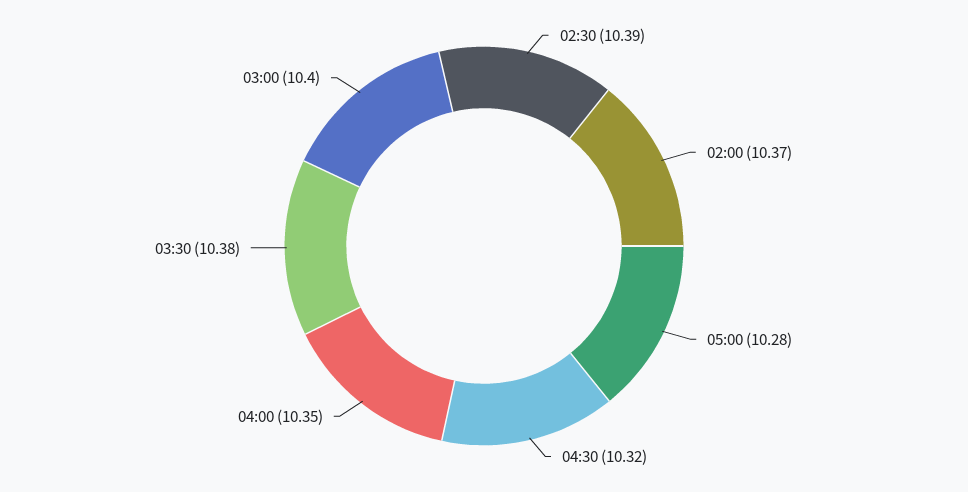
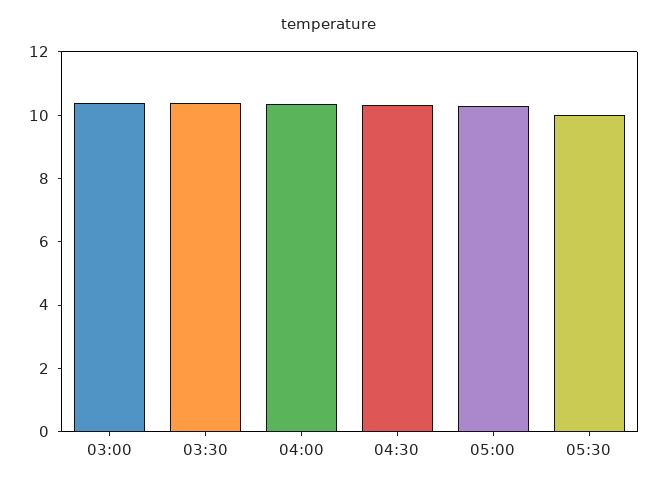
02:30: 10.39 -> none
02:00: 10.37 -> none
05:30: none -> 10

